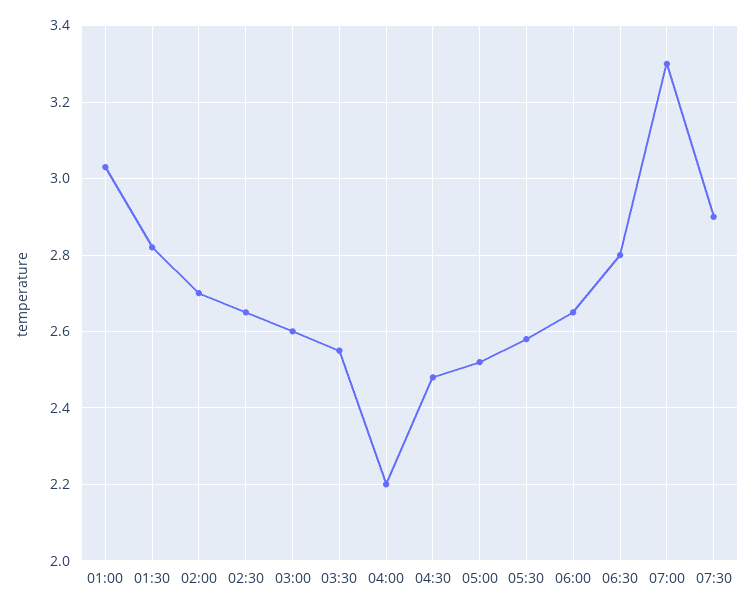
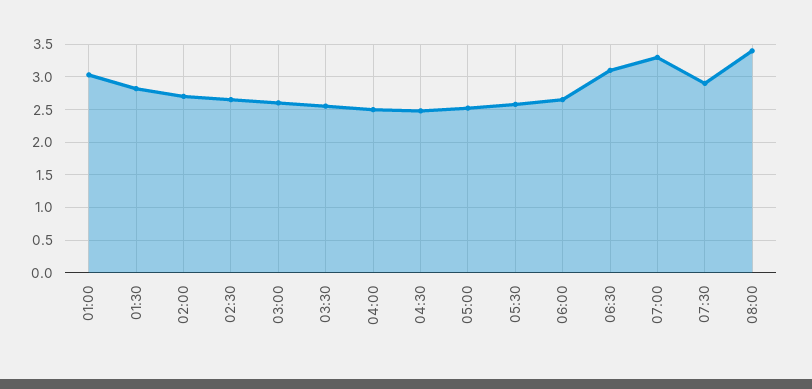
04:00: 2.2 -> 2.5
06:30: 2.8 -> 3.1
08:00: none -> 3.4

